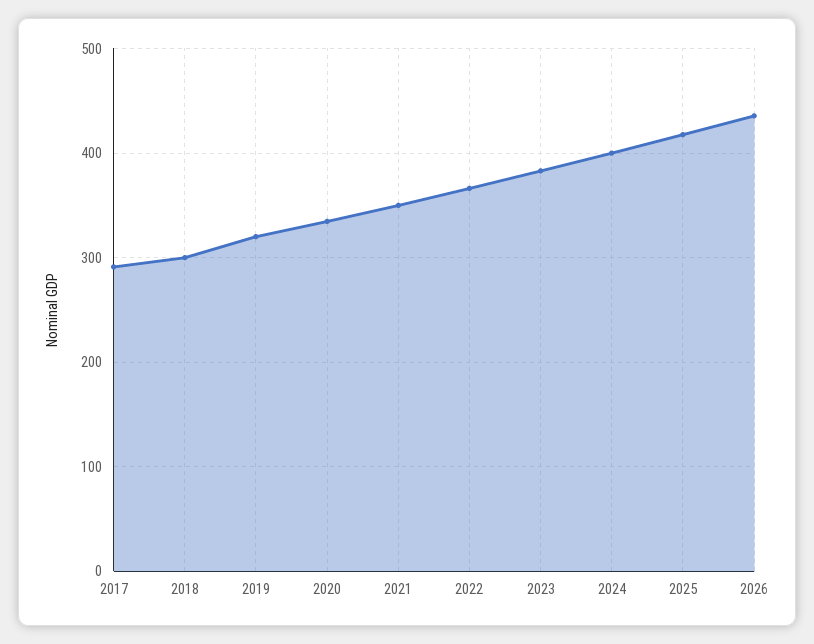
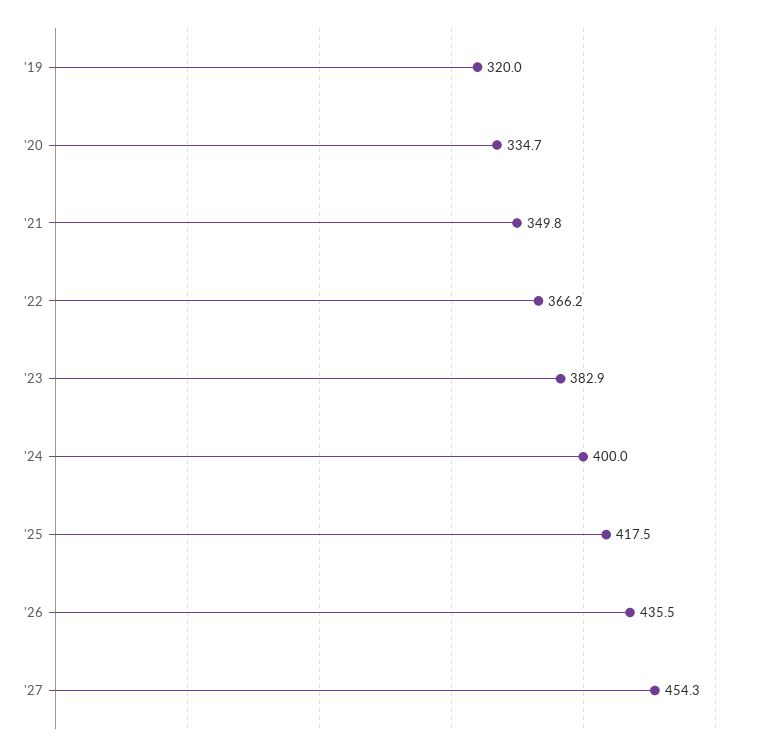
2017: 290 -> none
2018: 300 -> none
'27: none -> 454.3

